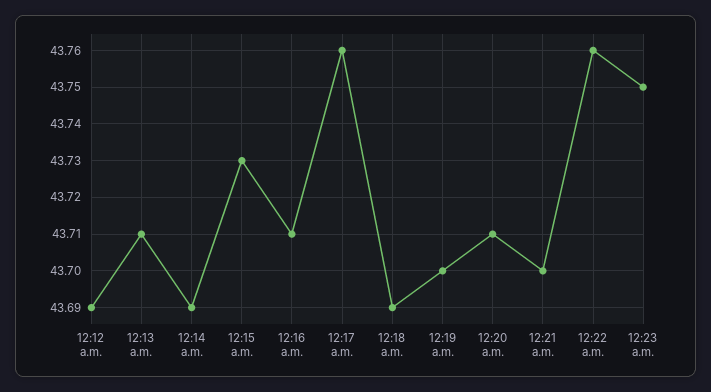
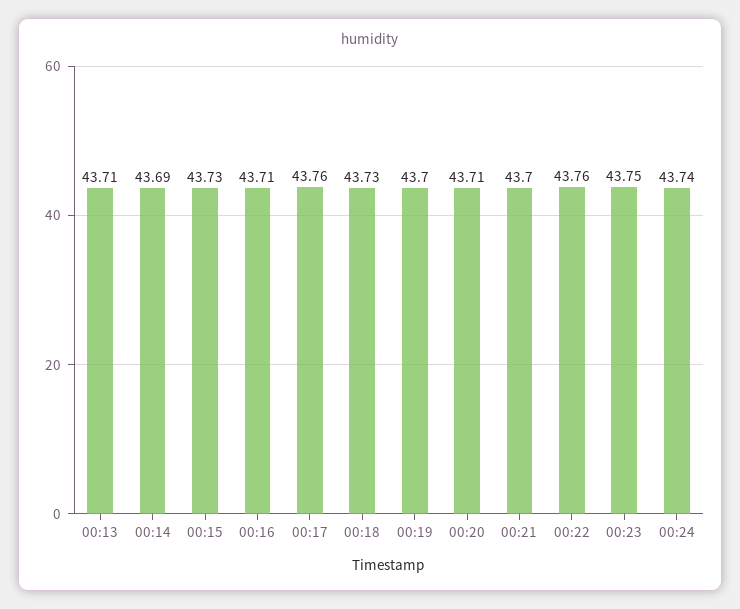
12:12 a.m.: 43.69 -> none
12:18 a.m.: 43.69 -> 43.73
00:24: none -> 43.74

